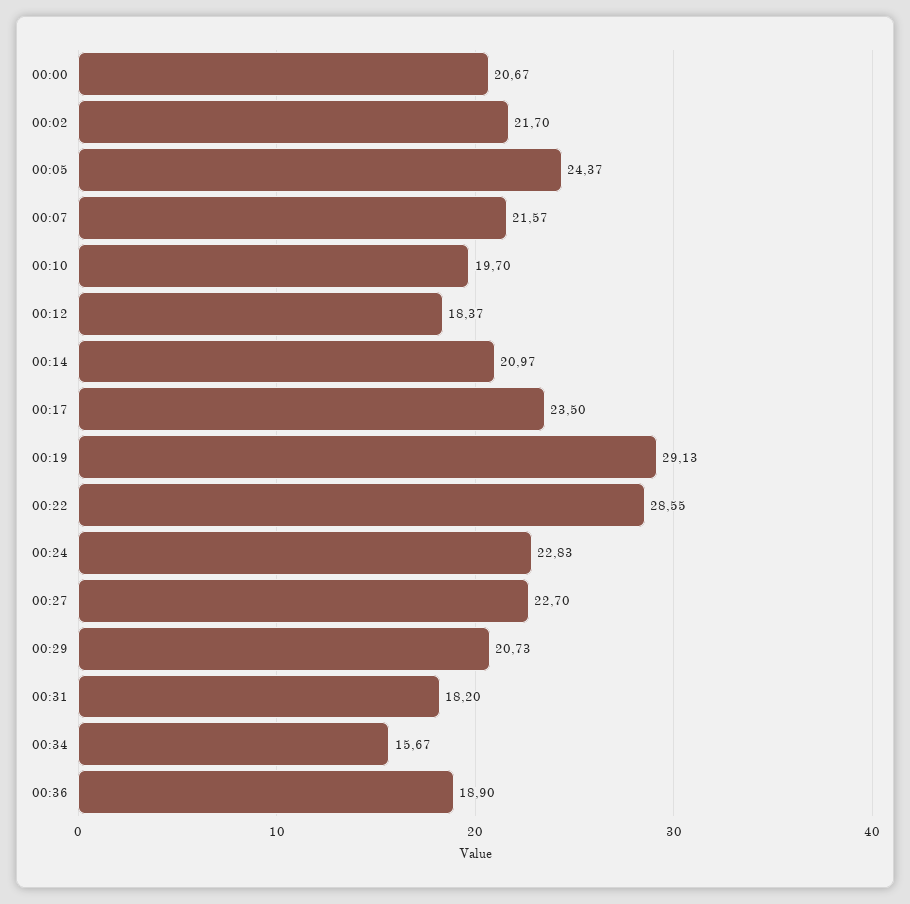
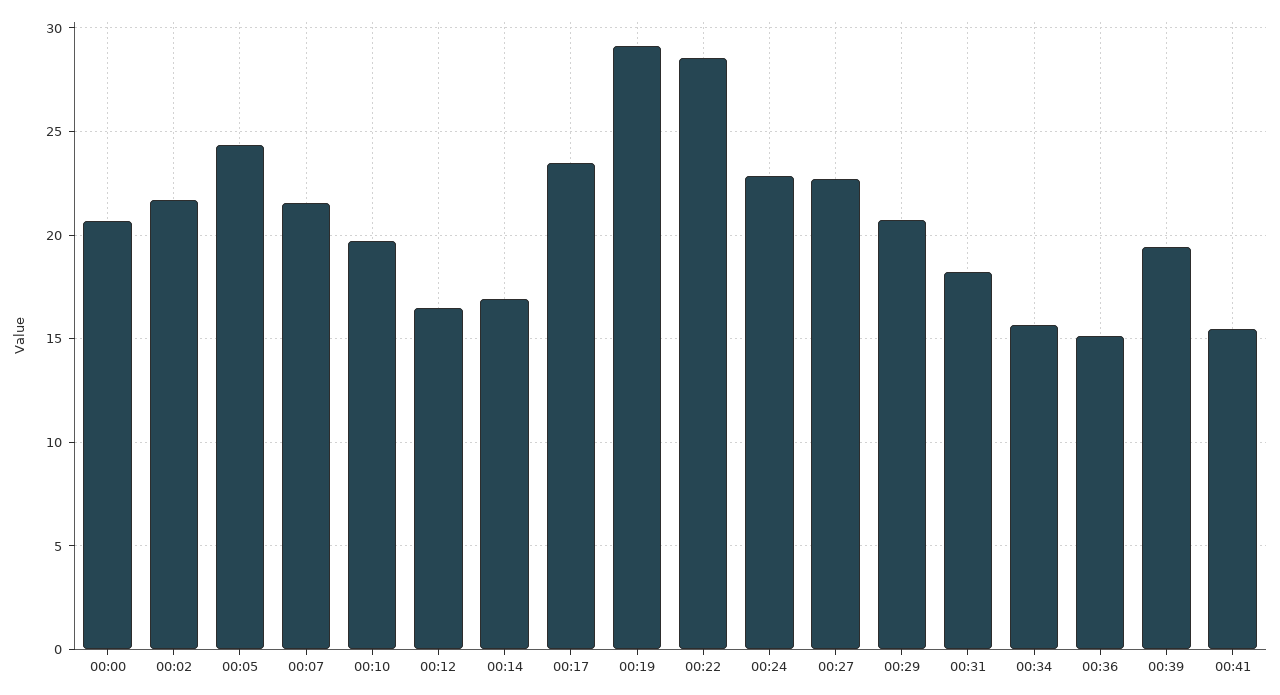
00:12: 18.37 -> 16.5
00:14: 20.97 -> 17
00:36: 18.9 -> 15
00:39: none -> 19.5
00:41: none -> 15.5

